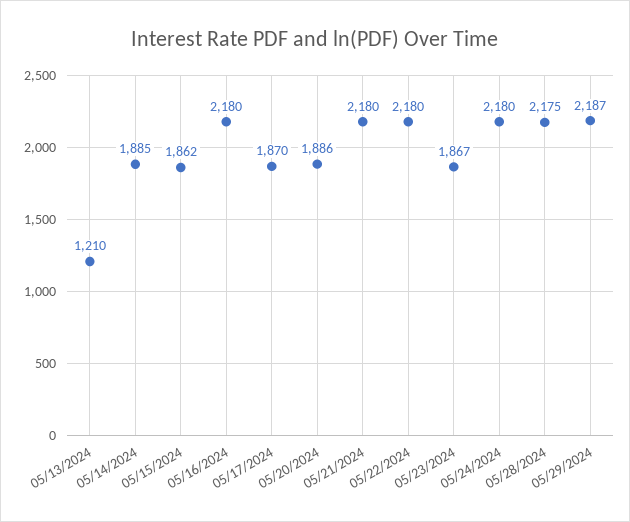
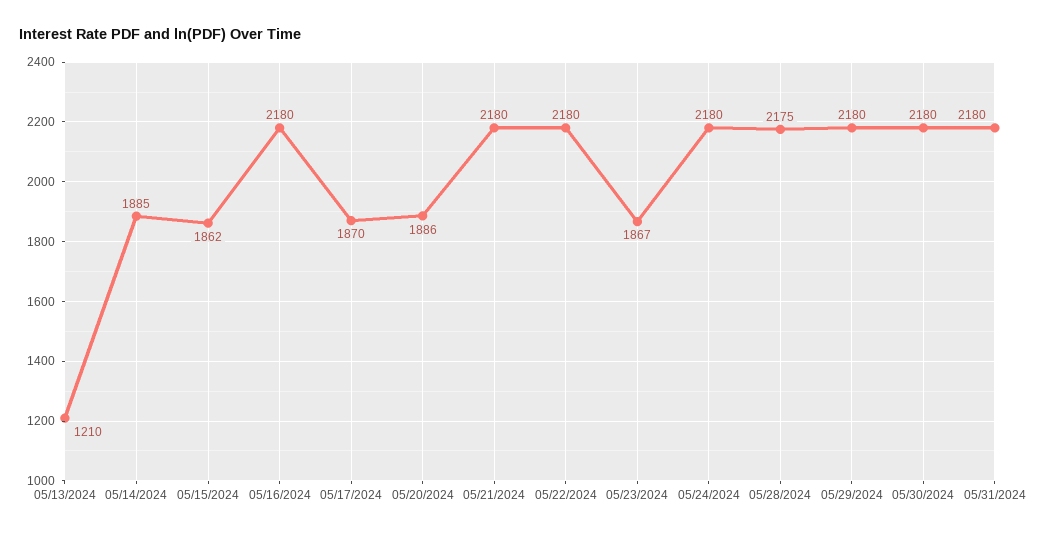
05/29/2024: 2187 -> 2180
05/30/2024: none -> 2180
05/31/2024: none -> 2180

